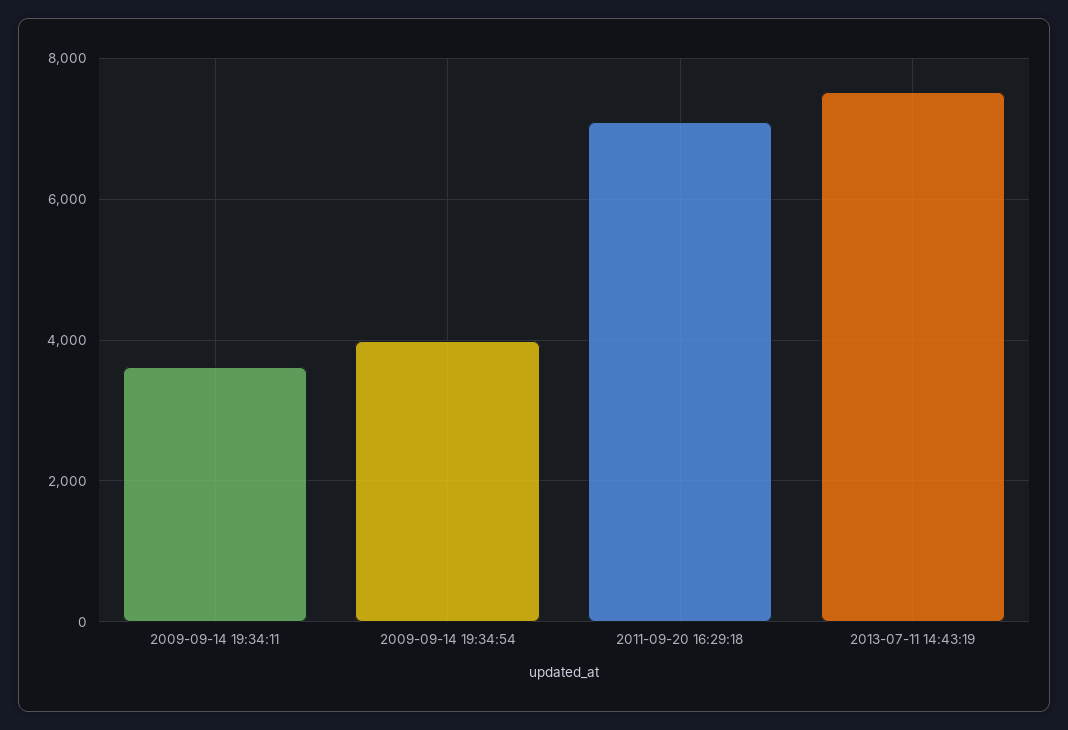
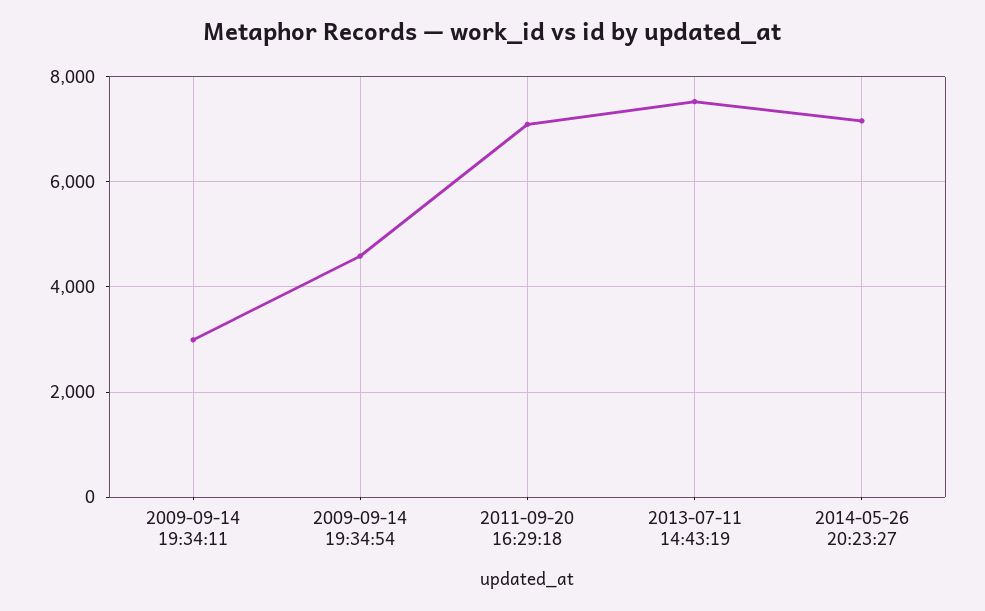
2009-09-14 19:34:11: 3600 -> 3000
2009-09-14 19:34:54: 4000 -> 4600
2014-05-26 20:23:27: none -> 7200

